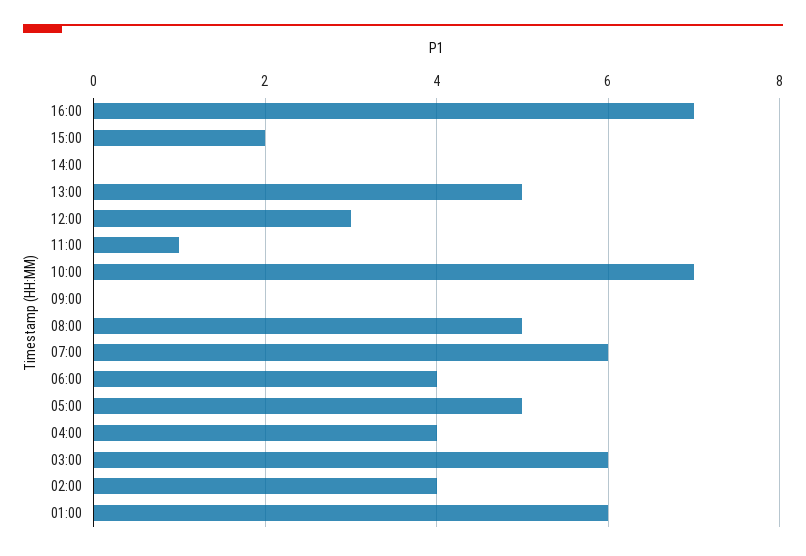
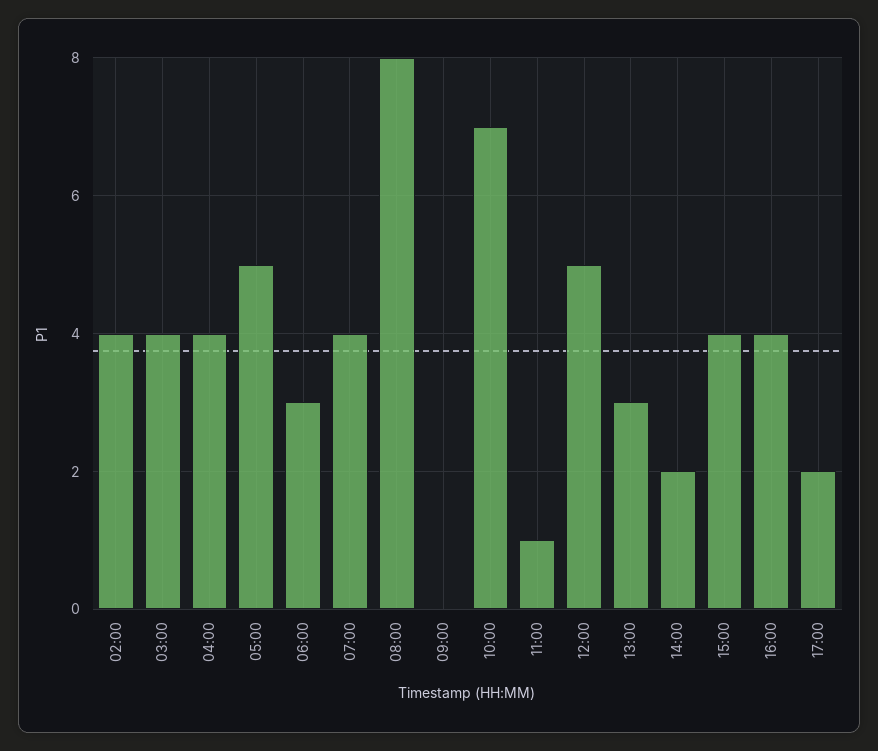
16:00: 7 -> 4
15:00: 2 -> 4
14:00: 0 -> 2
13:00: 5 -> 3
12:00: 3 -> 5
08:00: 5 -> 8
07:00: 6 -> 4
06:00: 4 -> 3
03:00: 6 -> 4
01:00: 6 -> none
17:00: none -> 2

